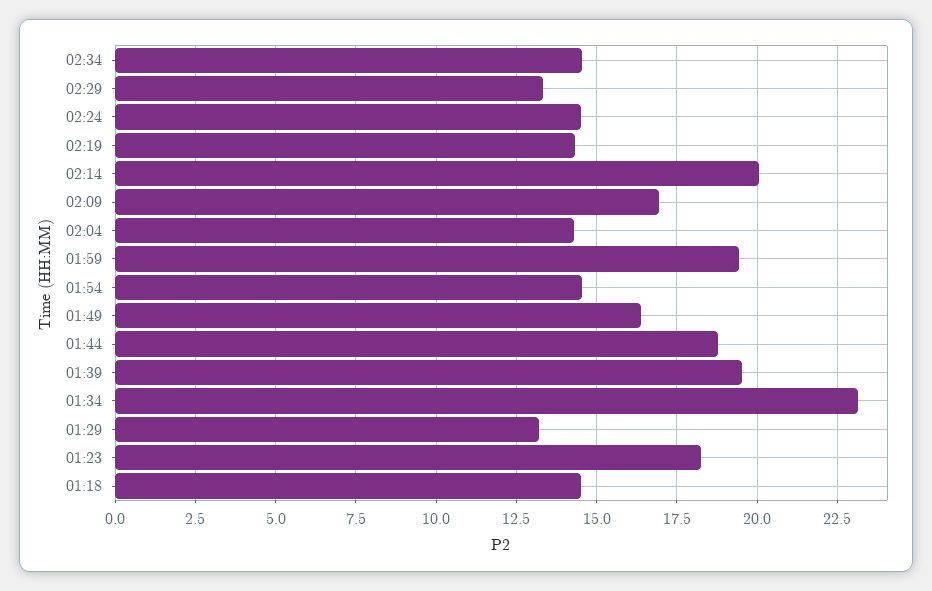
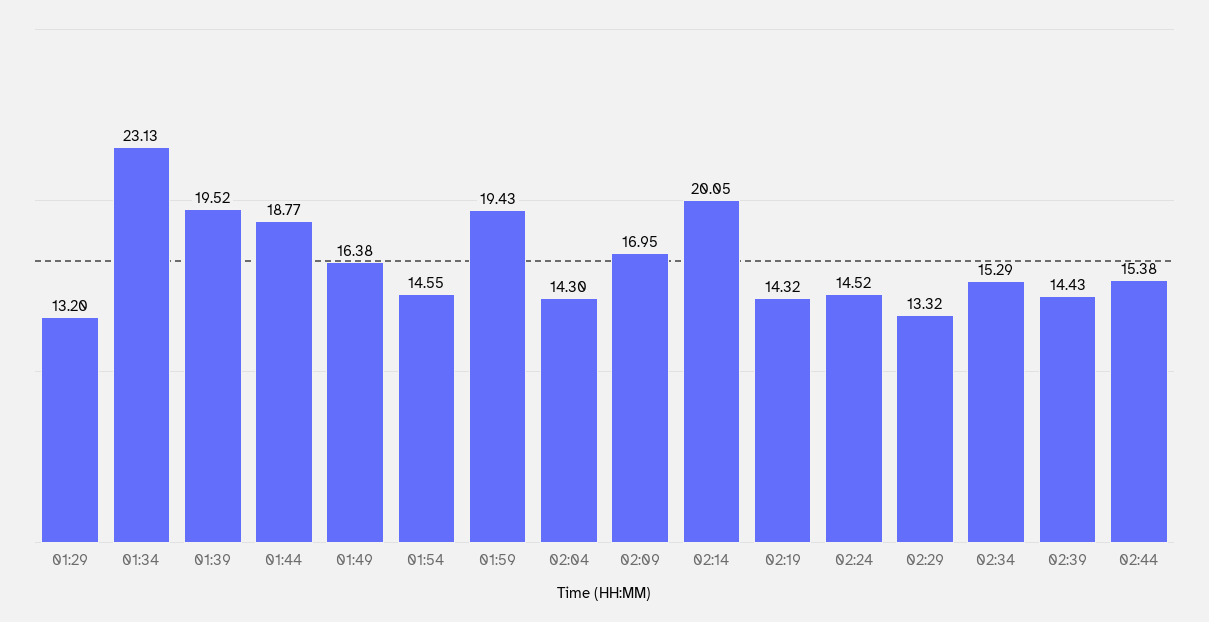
02:34: 14.5 -> 15.29
01:23: 18.25 -> none
01:18: 14.5 -> none
02:39: none -> 14.43
02:44: none -> 15.38

